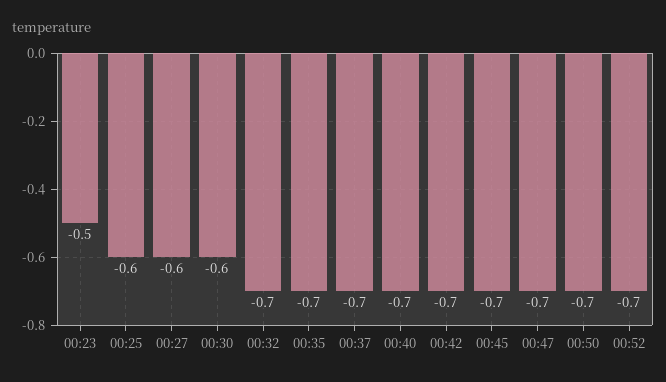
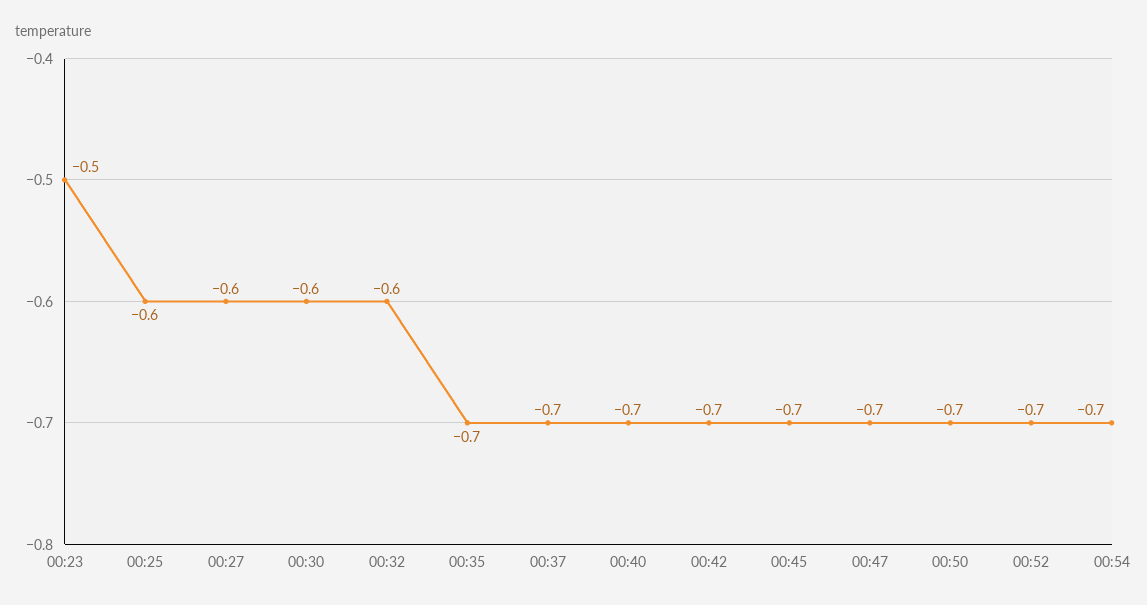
00:32: -0.7 -> -0.6
00:54: none -> -0.7

